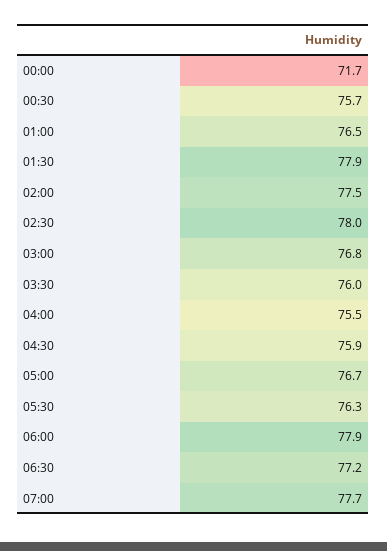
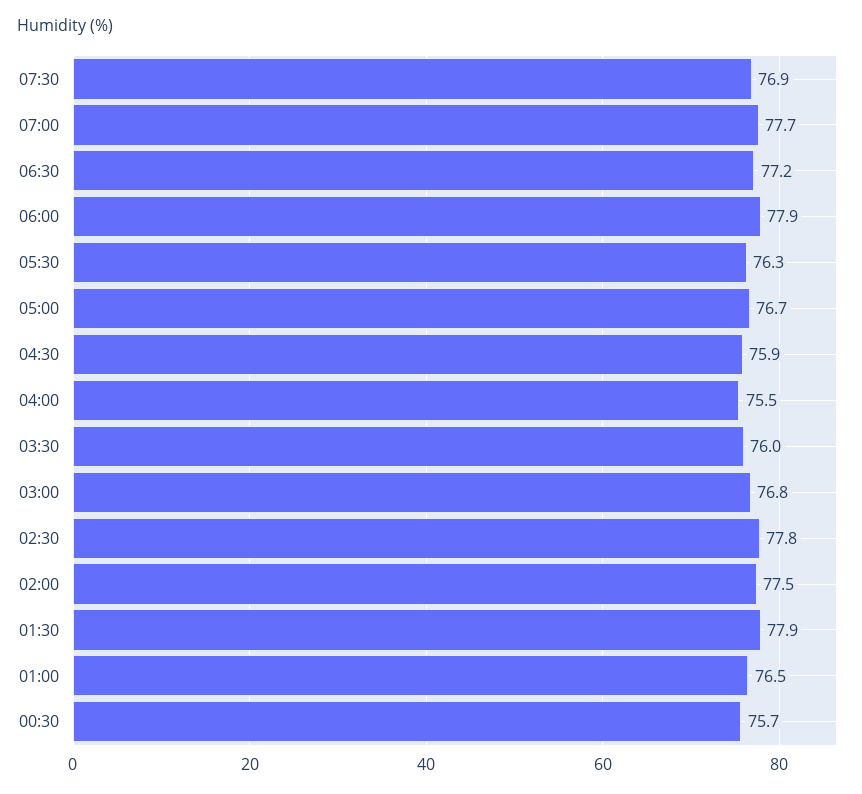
00:00: 71.7 -> none
02:30: 78 -> 77.8
07:30: none -> 76.9

